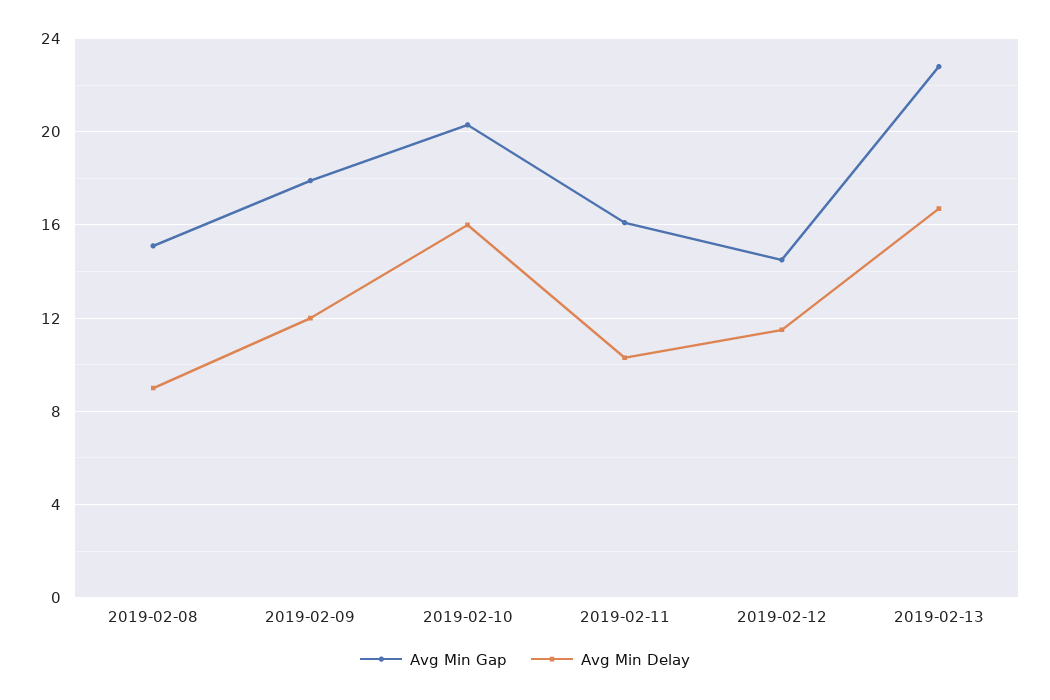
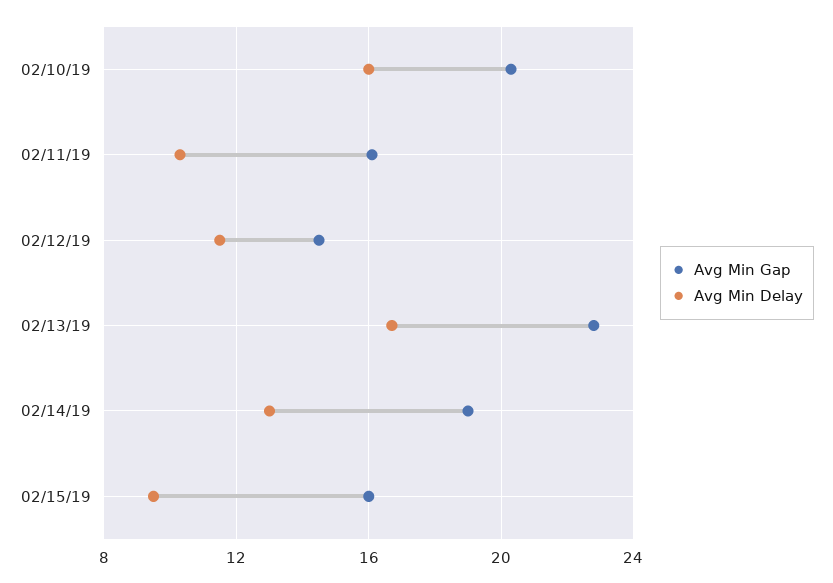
Avg Min Gap, 2019-02-08: 15 -> none
Avg Min Delay, 2019-02-08: 9 -> none
Avg Min Gap, 2019-02-09: 18 -> none
Avg Min Delay, 2019-02-09: 12 -> none
Avg Min Gap, 02/14/19: none -> 19
Avg Min Delay, 02/14/19: none -> 13
Avg Min Gap, 02/15/19: none -> 16
Avg Min Delay, 02/15/19: none -> 9.5

